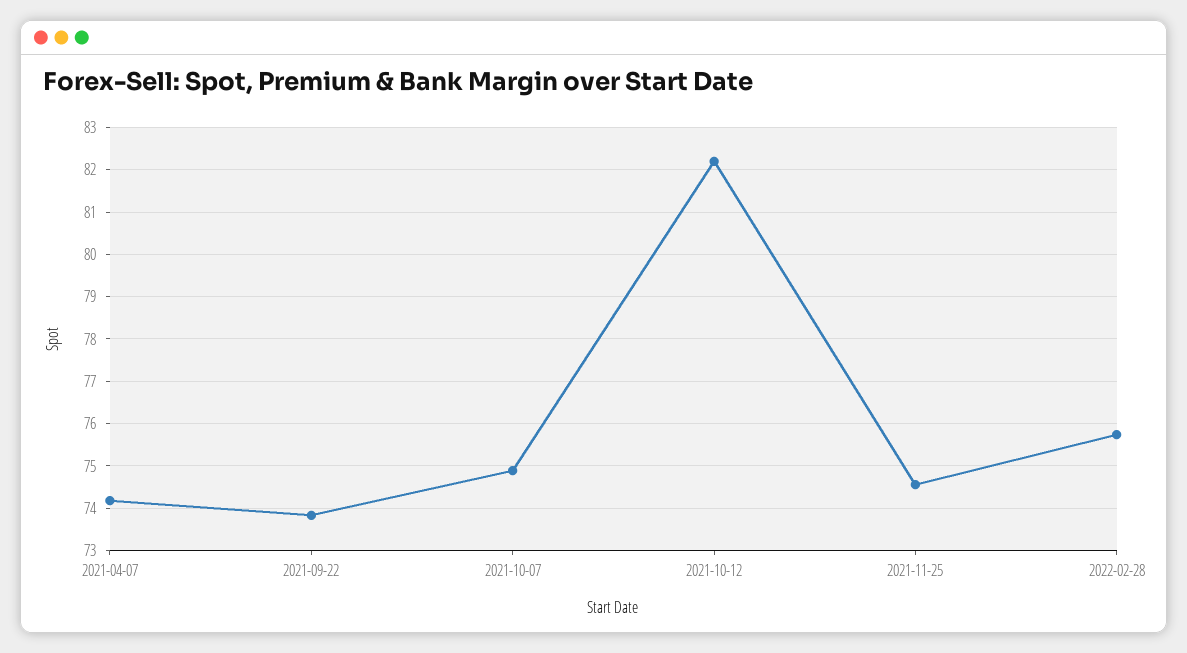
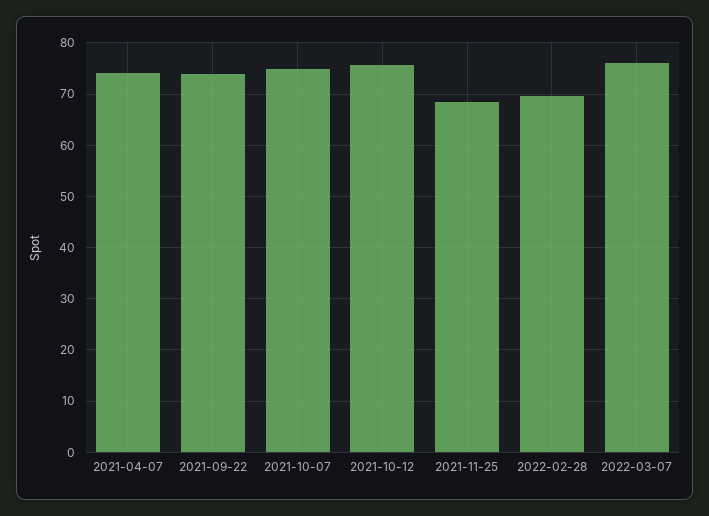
2021-10-12: 82.2 -> 76
2021-11-25: 74.6 -> 68
2022-02-28: 75.8 -> 70
2022-03-07: none -> 76

